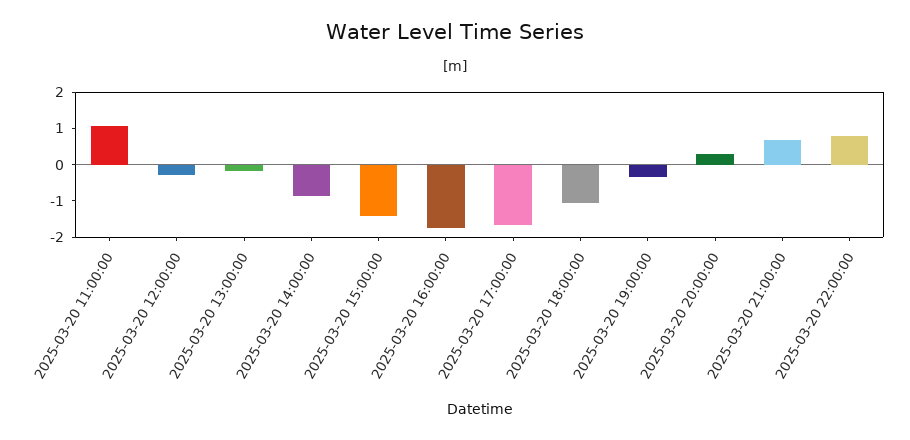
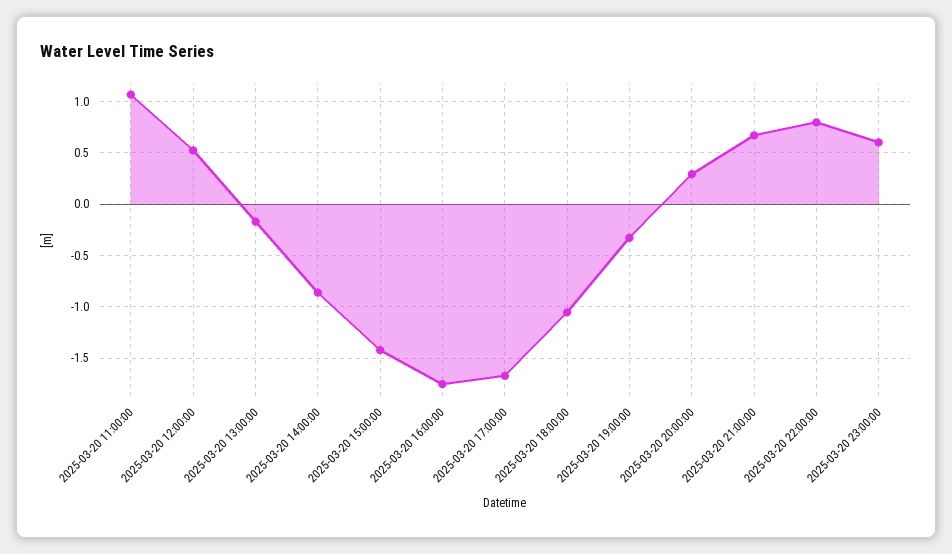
2025-03-20 12:00:00: -0.25 -> 0.5
2025-03-20 23:00:00: none -> 0.6

